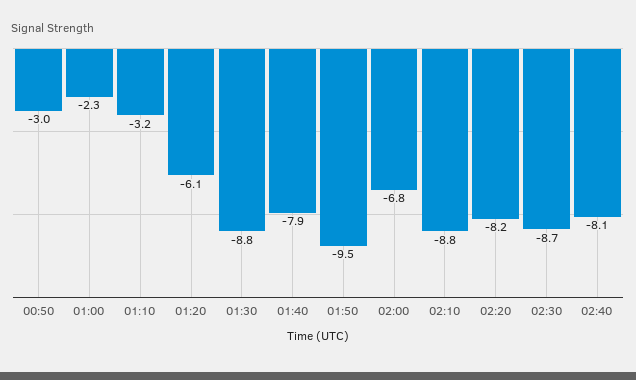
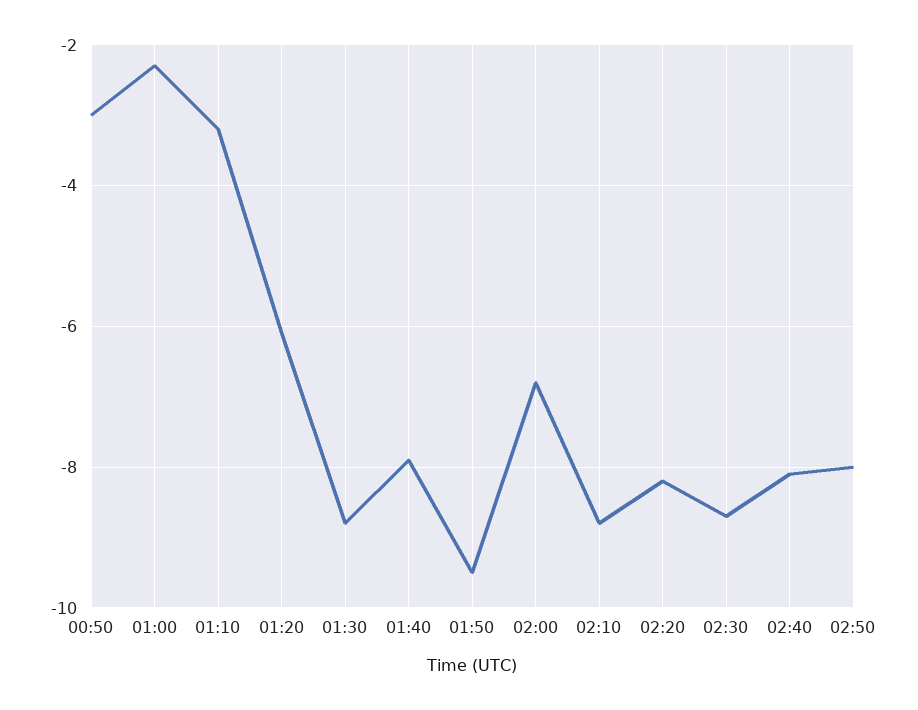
02:50: none -> -8

